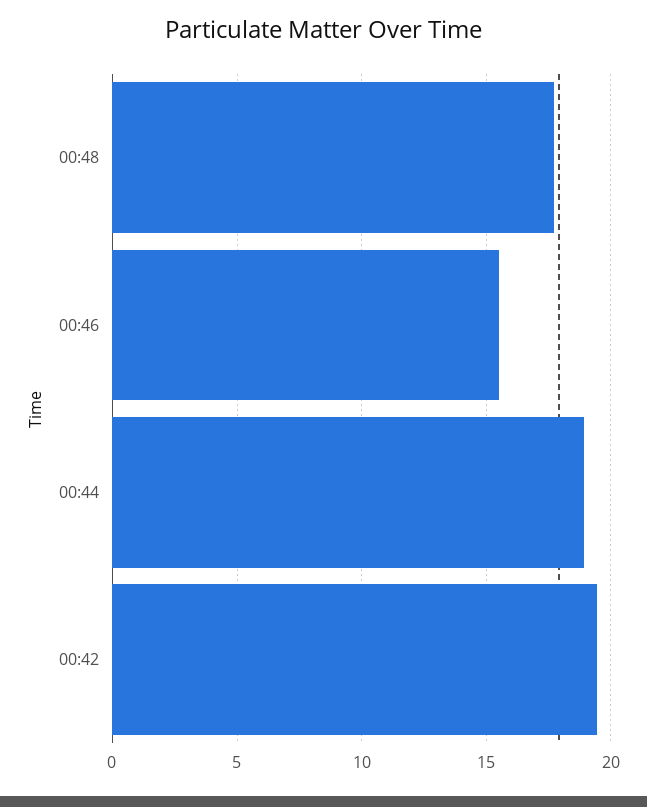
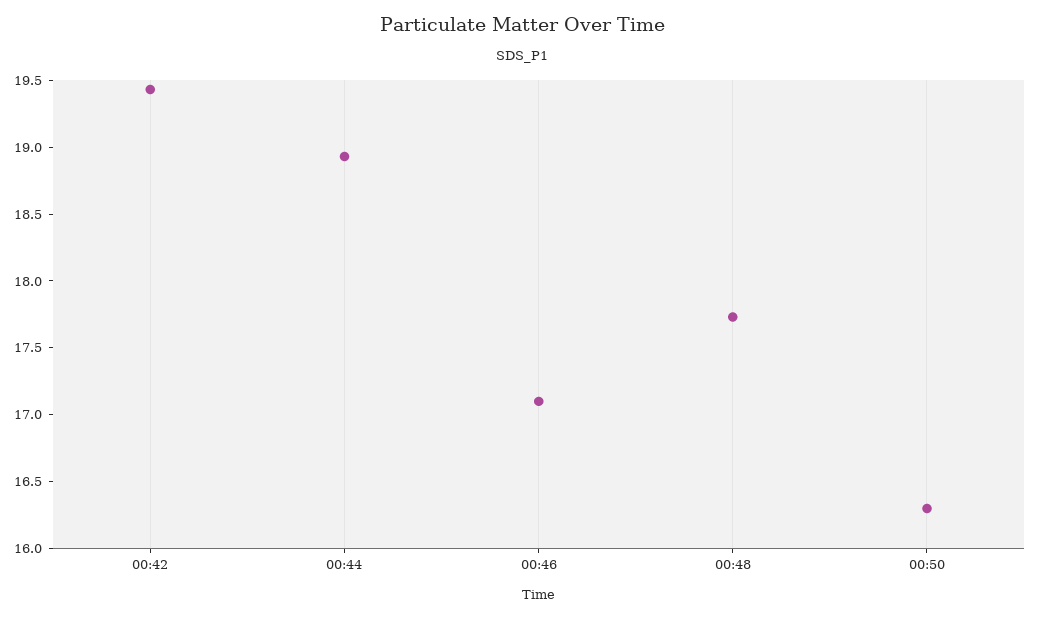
00:46: 15.5 -> 17.1
00:50: none -> 16.3

